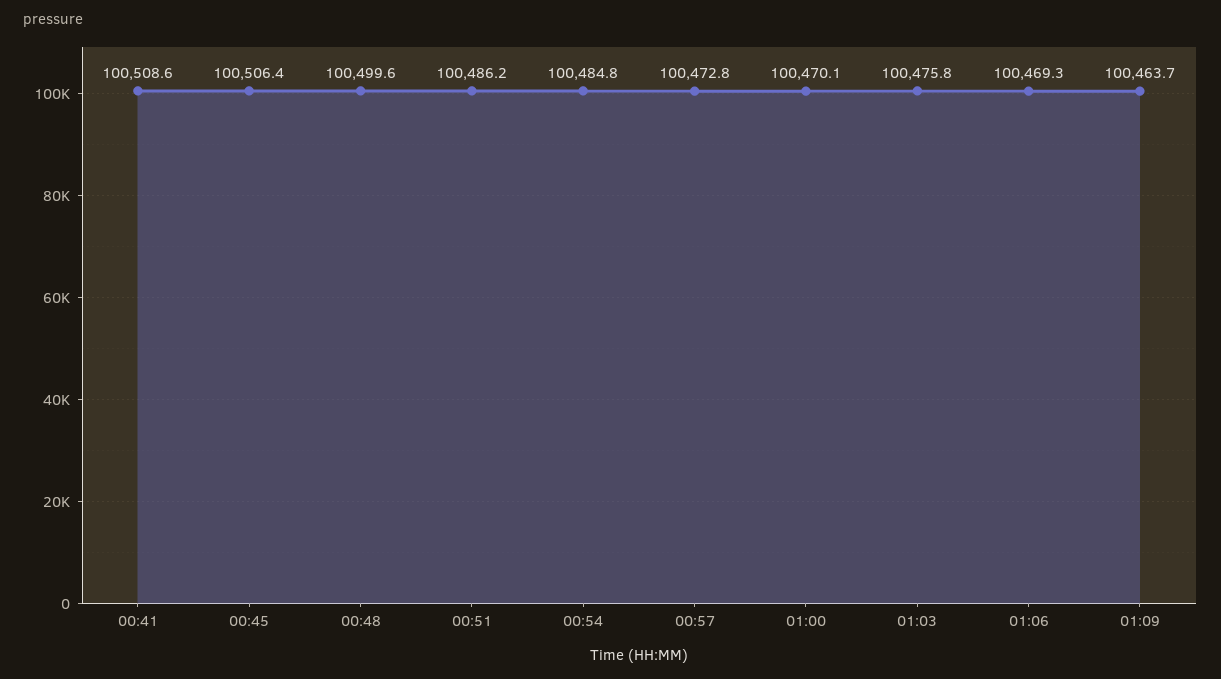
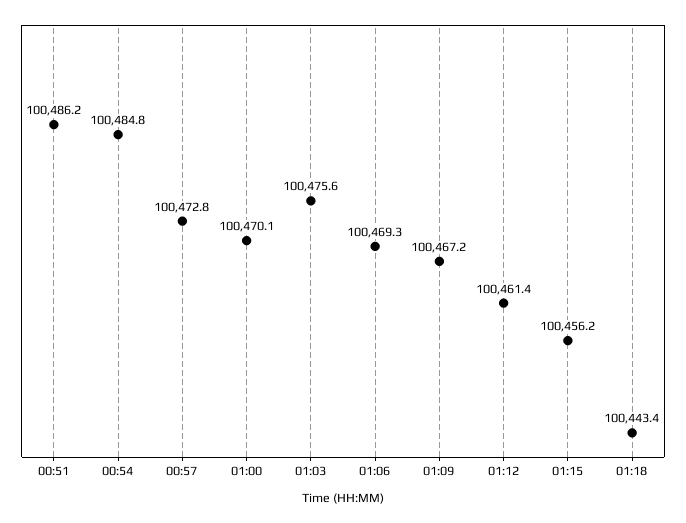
00:41: 100508.6 -> none
00:45: 100506.4 -> none
00:48: 100499.6 -> none
01:03: 100475.8 -> 100475.6
01:09: 100463.7 -> 100467.2
01:12: none -> 100461.4
01:15: none -> 100456.2
01:18: none -> 100443.4

